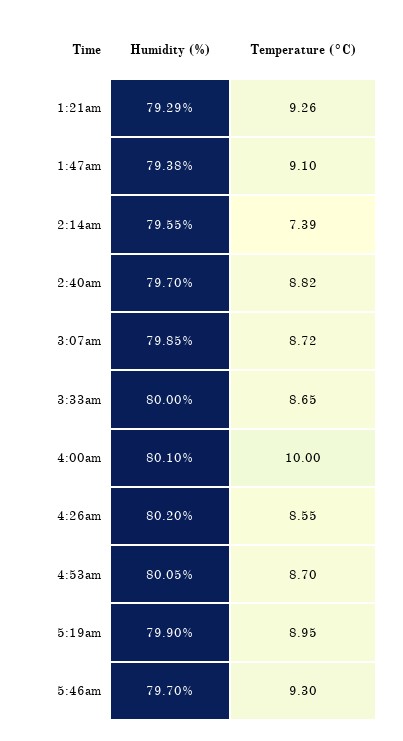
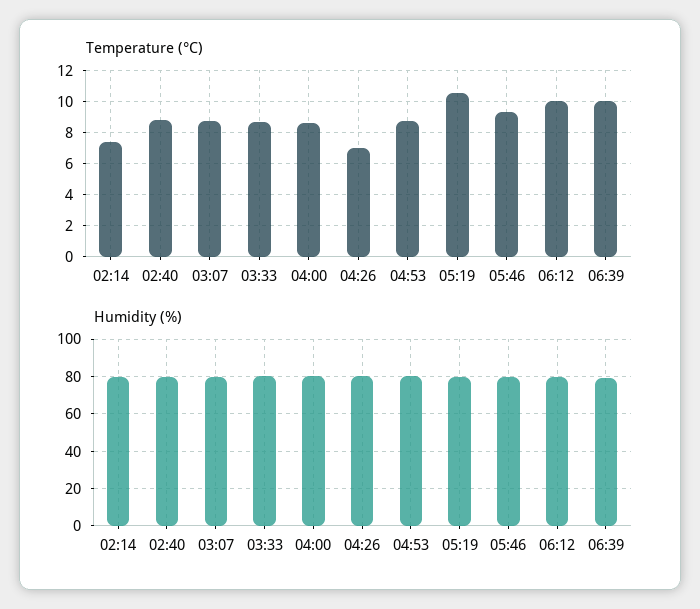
Humidity (%), 1:21am: 79.29 -> none
Temperature (°C), 1:21am: 9.26 -> none
Humidity (%), 1:47am: 79.38 -> none
Temperature (°C), 1:47am: 9.1 -> none
Temperature (°C), 4:00am: 10 -> 8.5
Temperature (°C), 4:26am: 8.55 -> 7
Temperature (°C), 5:19am: 8.95 -> 10.5
Temperature (°C), 06:12: none -> 10
Temperature (°C), 06:39: none -> 10
Humidity (%), 06:12: none -> 80
Humidity (%), 06:39: none -> 80

